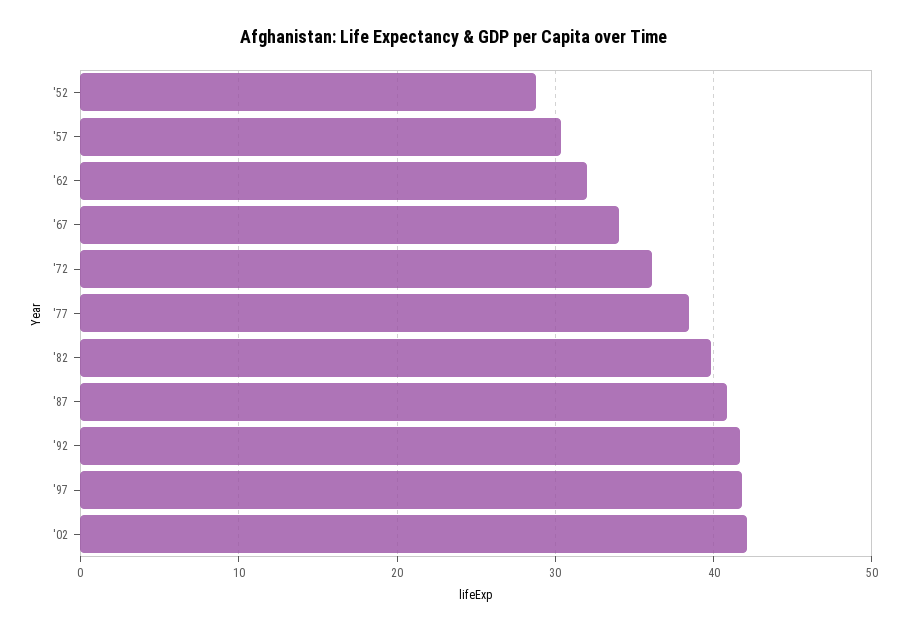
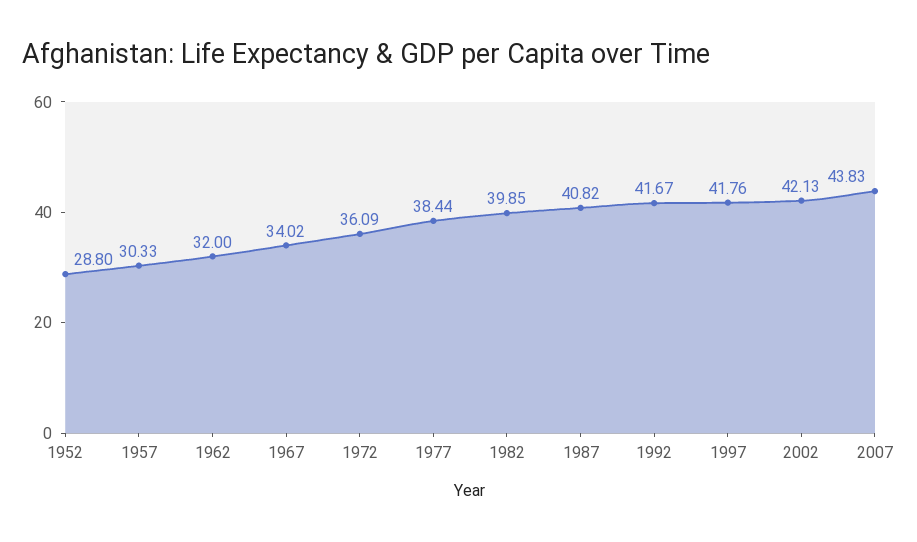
2007: none -> 43.83

